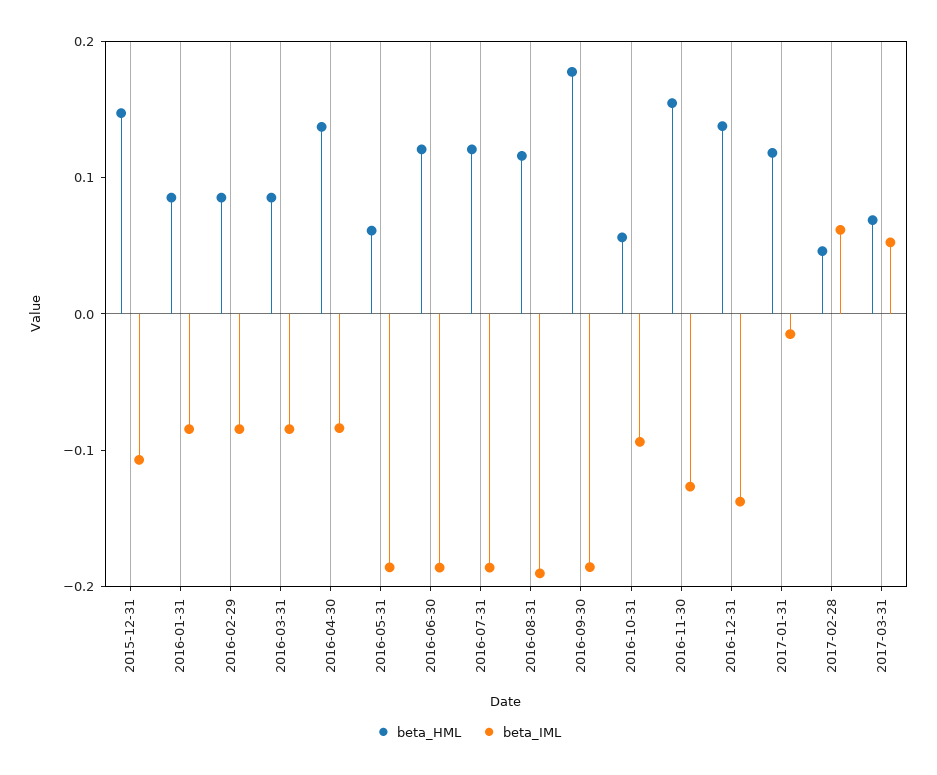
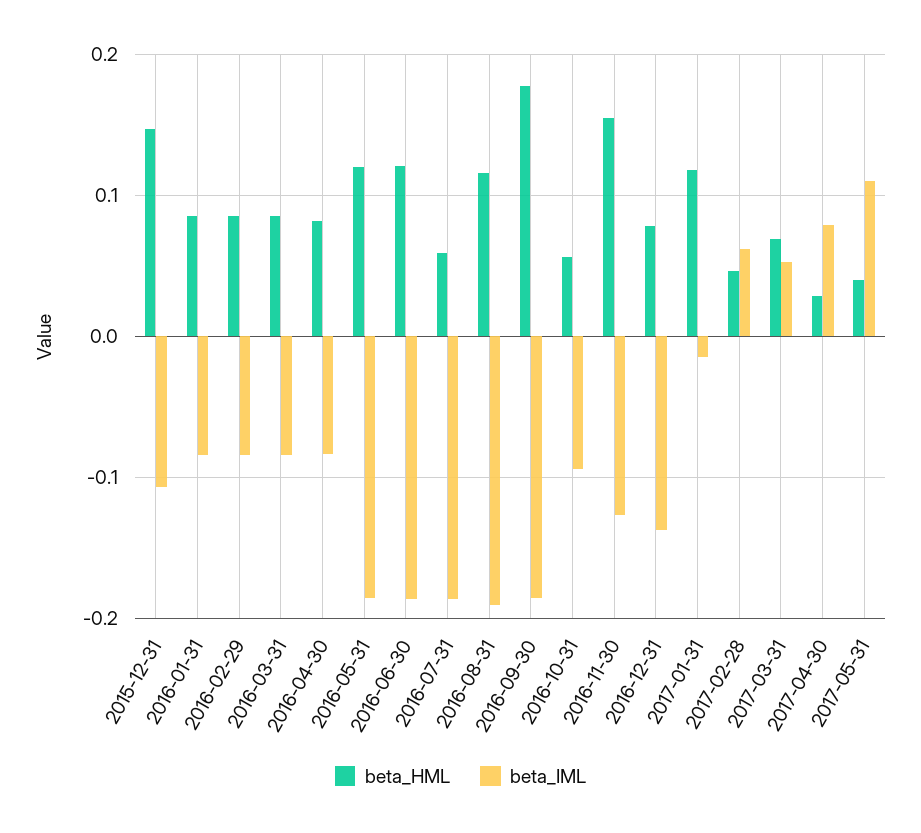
beta_HML, 2016-04-30: 0.14 -> 0.08
beta_HML, 2016-05-31: 0.06 -> 0.12
beta_HML, 2016-07-31: 0.12 -> 0.06
beta_HML, 2016-12-31: 0.14 -> 0.08
beta_HML, 2017-04-30: none -> 0.03
beta_IML, 2017-04-30: none -> 0.08
beta_HML, 2017-05-31: none -> 0.04
beta_IML, 2017-05-31: none -> 0.11

